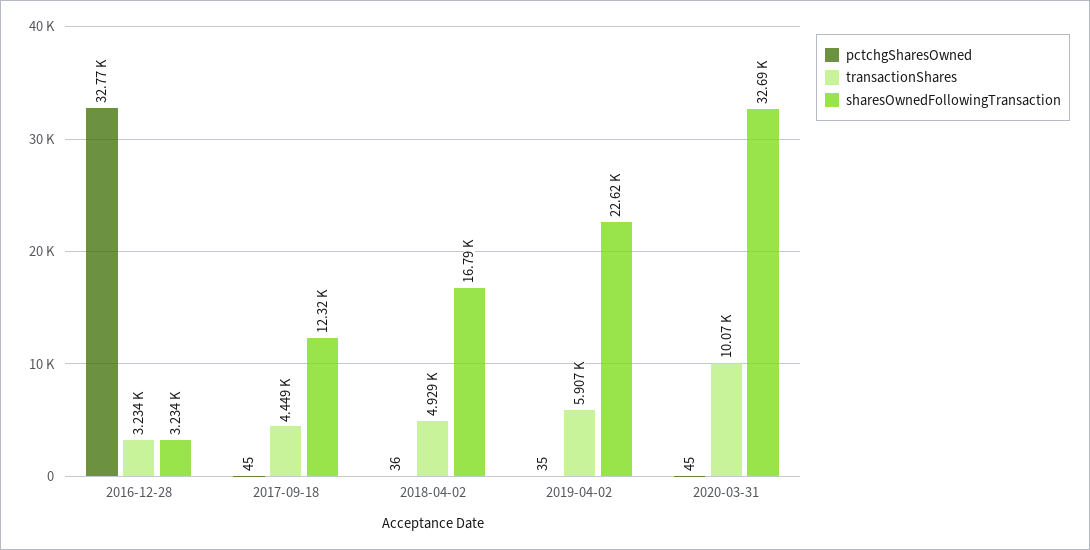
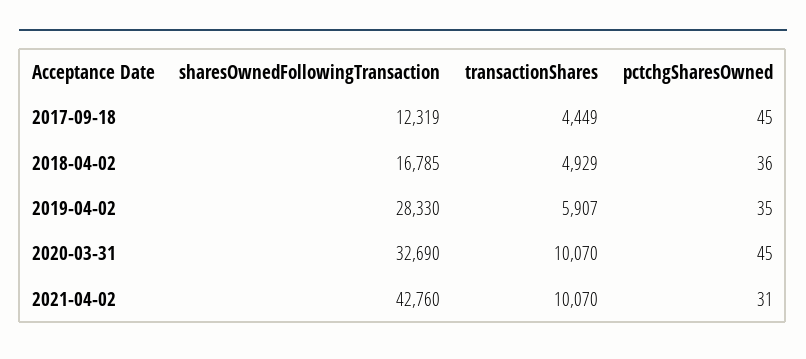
pctchgSharesOwned, 2016-12-28: 32770 -> none
transactionShares, 2016-12-28: 3234 -> none
sharesOwnedFollowingTransaction, 2016-12-28: 3234 -> none
sharesOwnedFollowingTransaction, 2019-04-02: 22620 -> 28330
sharesOwnedFollowingTransaction, 2021-04-02: none -> 42760
transactionShares, 2021-04-02: none -> 10070
pctchgSharesOwned, 2021-04-02: none -> 31

